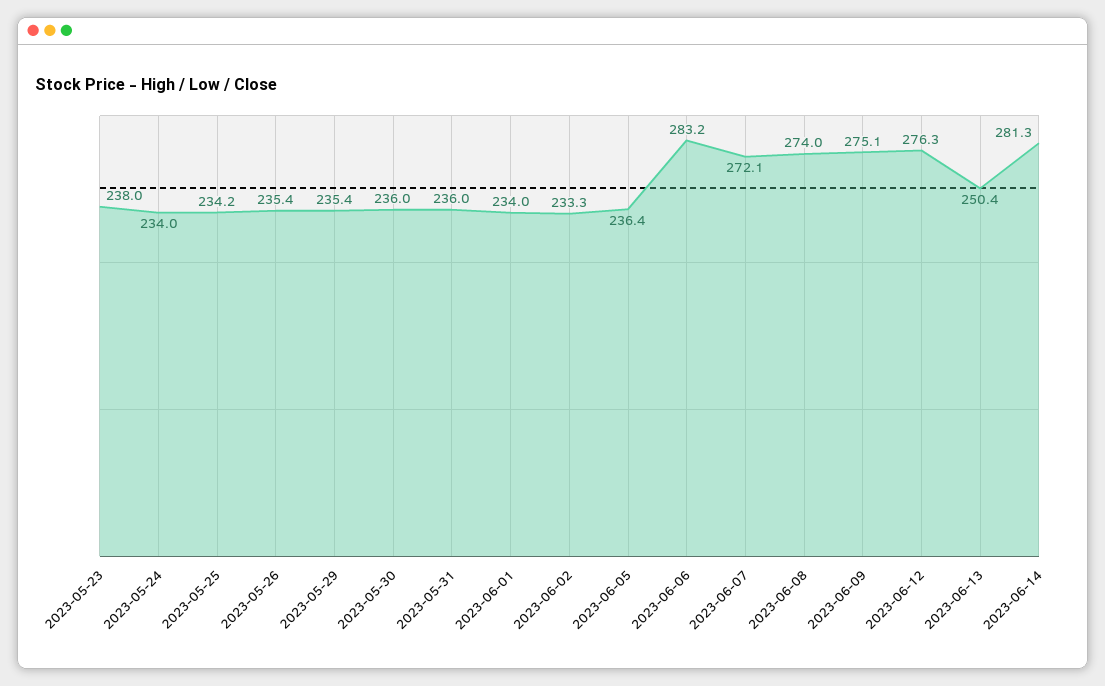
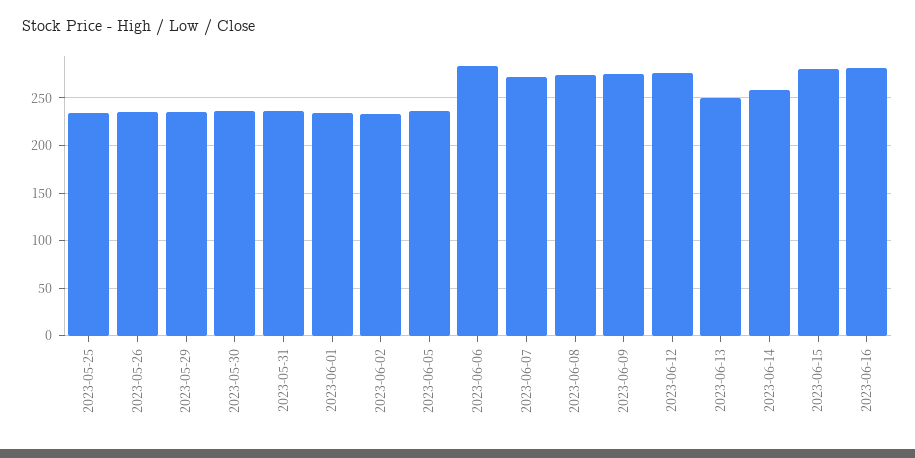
2023-05-23: 238 -> none
2023-05-24: 234 -> none
2023-06-14: 281.3 -> 260
2023-06-15: none -> 280
2023-06-16: none -> 280

